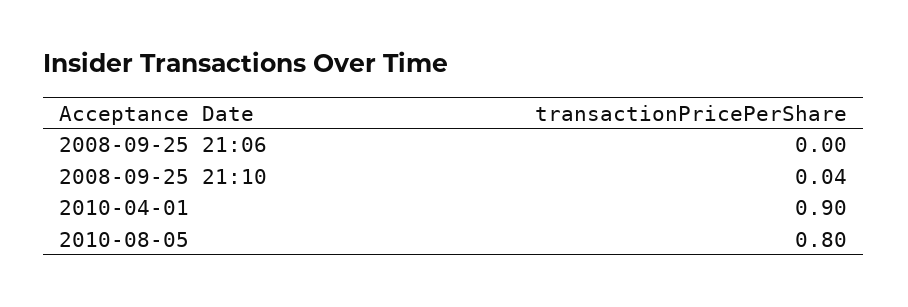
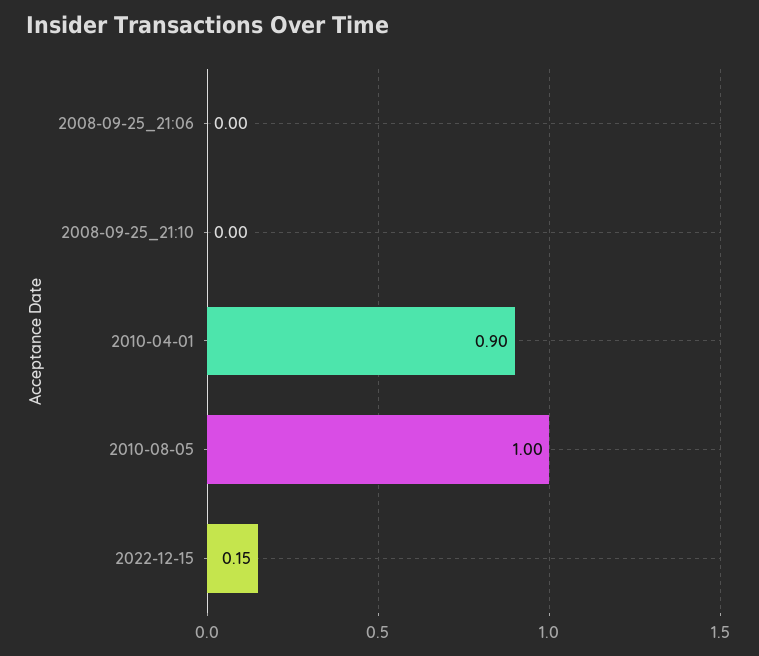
2008-09-25 21:10: 0.04 -> 0
2010-08-05: 0.8 -> 1
2022-12-15: none -> 0.15

